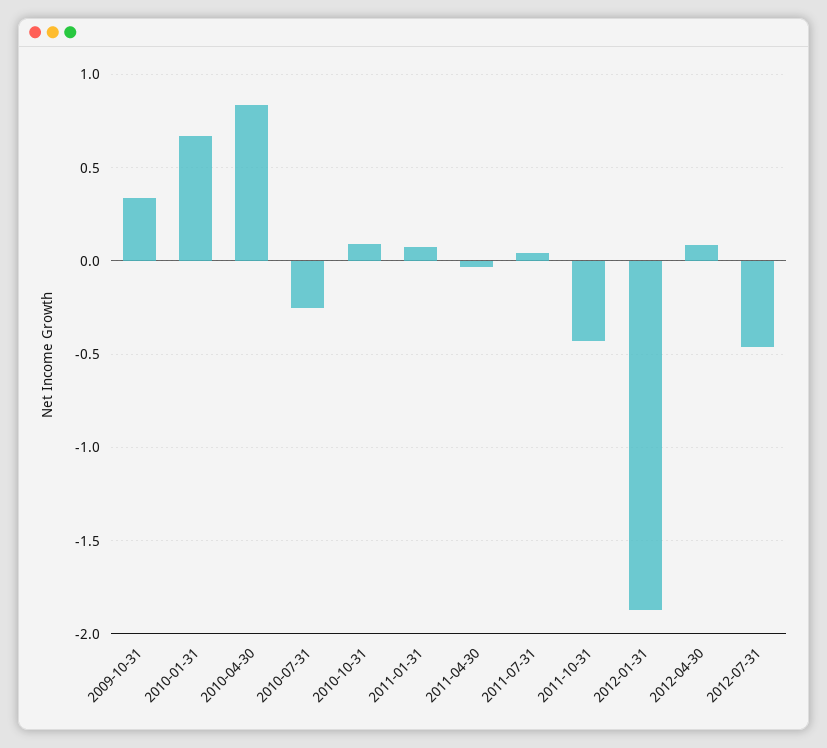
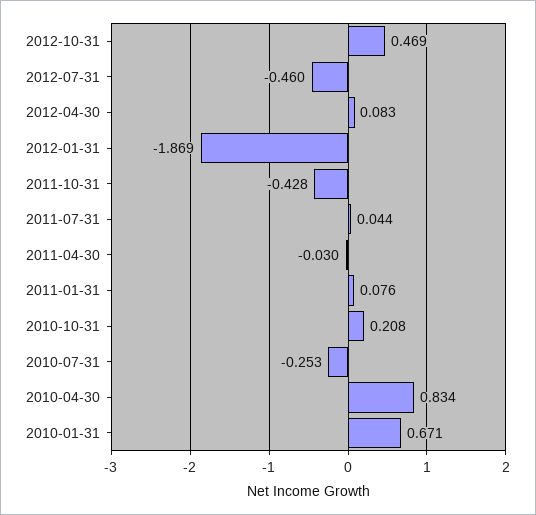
2009-10-31: 0.35 -> none
2010-10-31: 0.1 -> 0.208
2012-10-31: none -> 0.469

